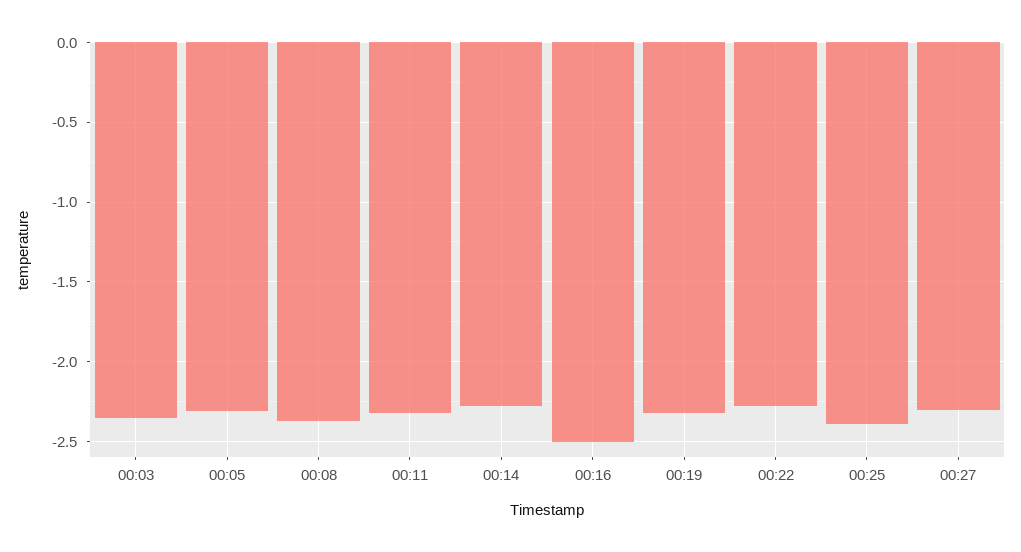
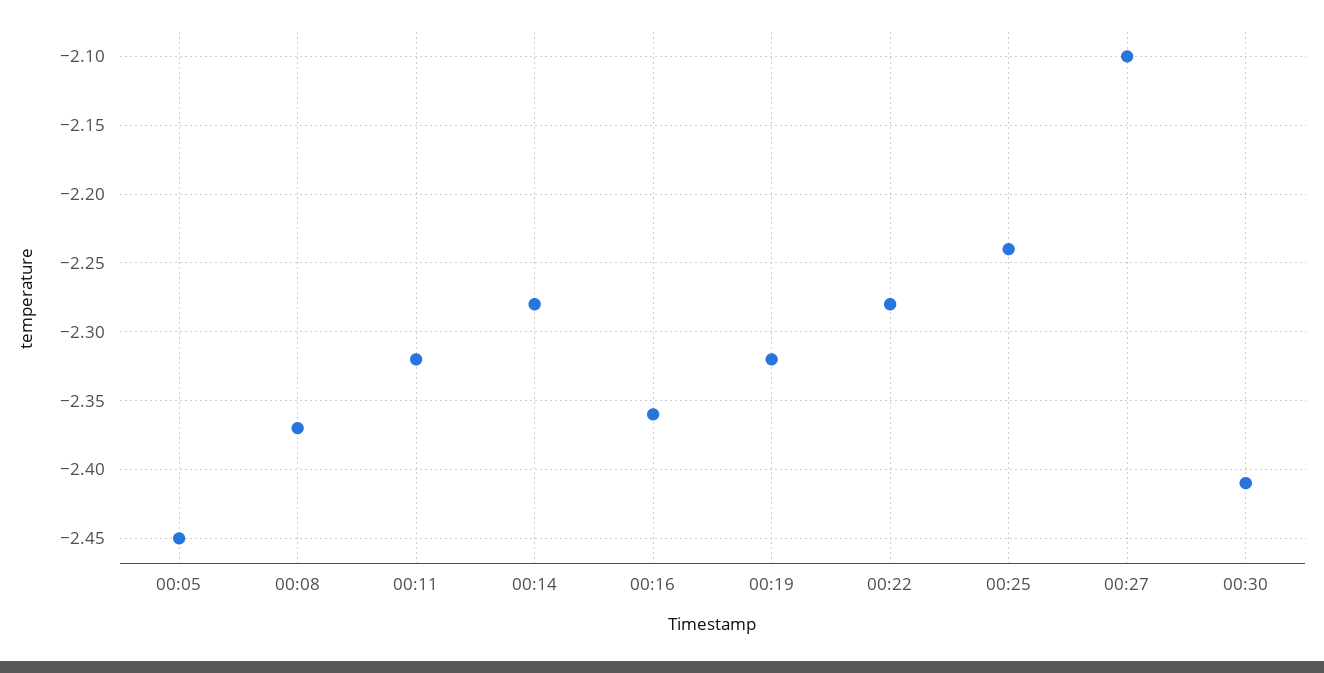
00:03: -2.35 -> none
00:05: -2.3 -> -2.45
00:16: -2.5 -> -2.36
00:25: -2.4 -> -2.24
00:27: -2.3 -> -2.1
00:30: none -> -2.41

